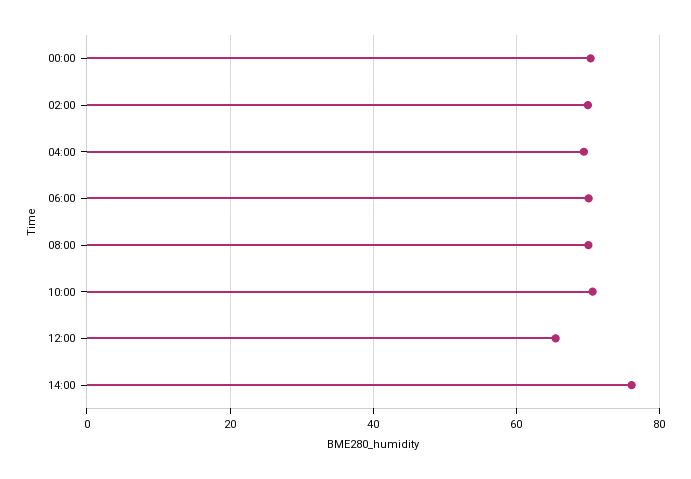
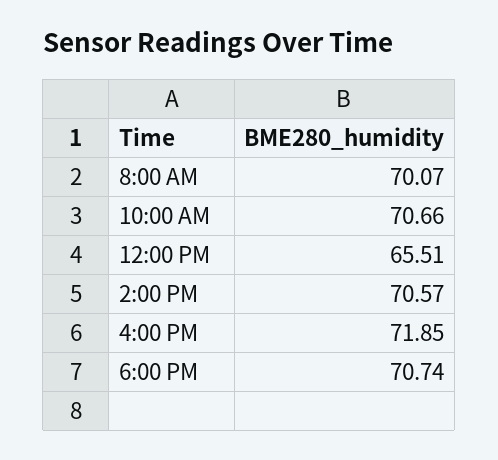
00:00: 70 -> none
02:00: 70 -> none
04:00: 70 -> none
06:00: 70 -> none
14:00: 76 -> 70.57
4:00 PM: none -> 71.85
6:00 PM: none -> 70.74

